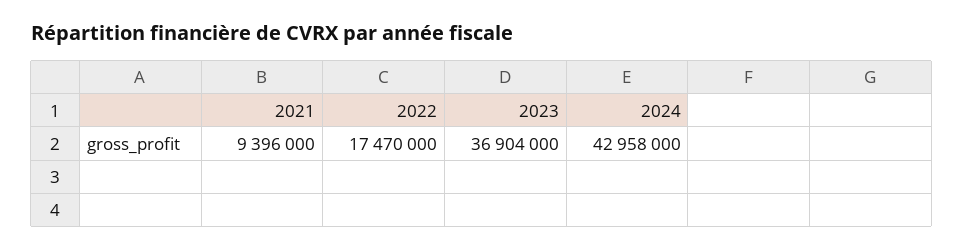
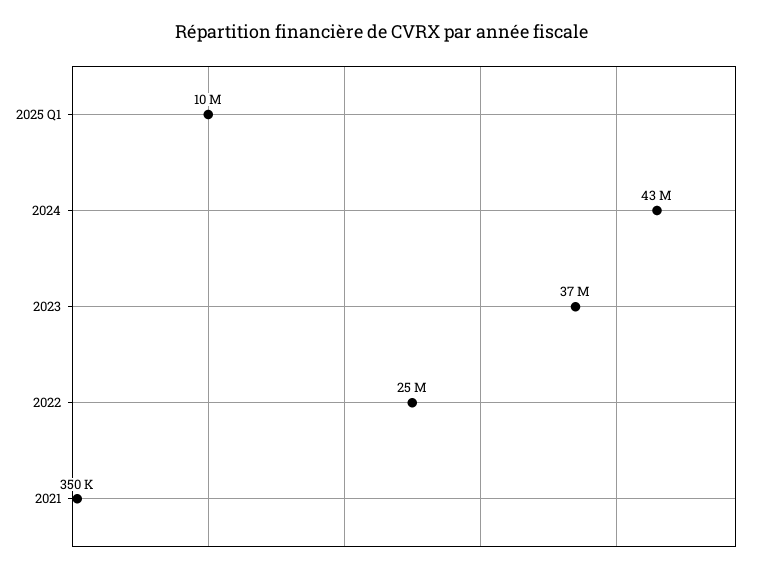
2021: 9396000 -> 350000
2022: 17470000 -> 25000000
2025 Q1: none -> 10000000

